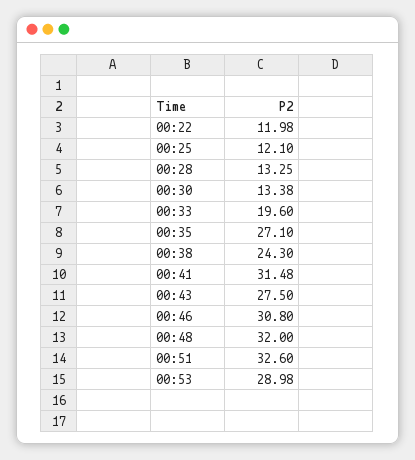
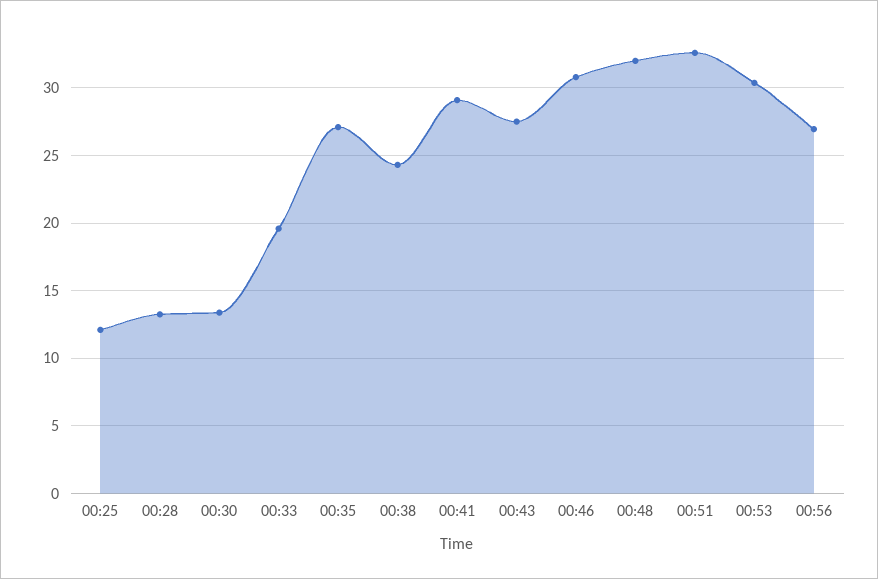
00:22: 11.98 -> none
00:41: 31.48 -> 29
00:53: 28.98 -> 30.5
00:56: none -> 27

